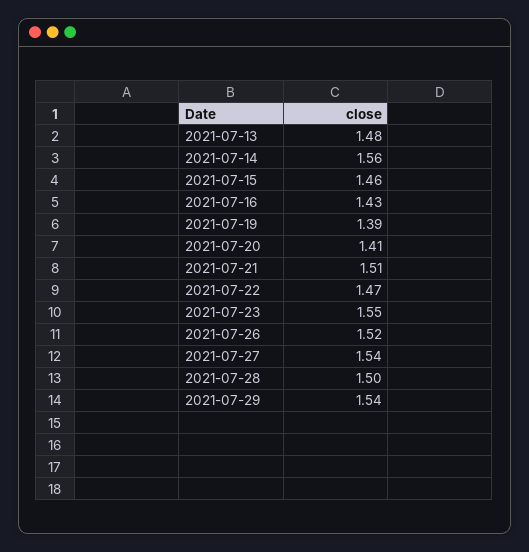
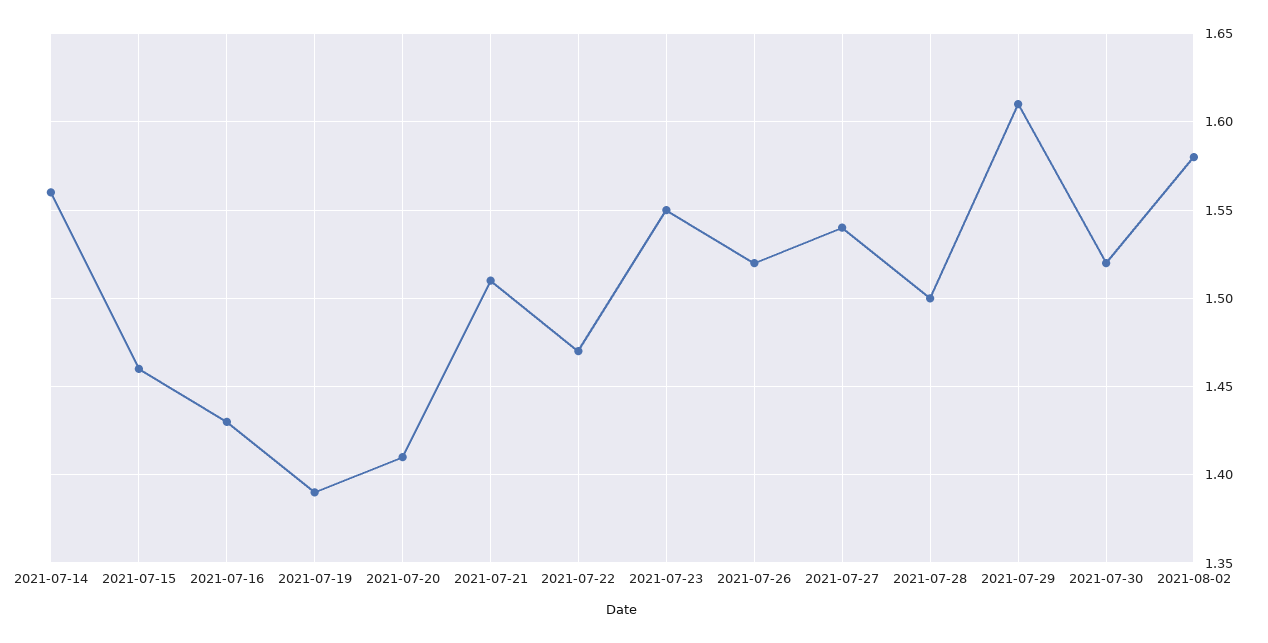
2021-07-13: 1.48 -> none
2021-07-29: 1.54 -> 1.61
2021-07-30: none -> 1.52
2021-08-02: none -> 1.58

